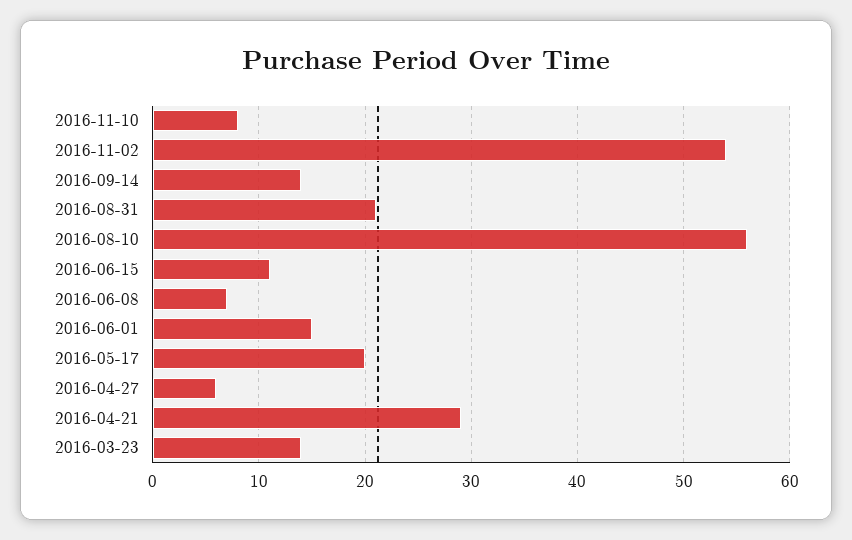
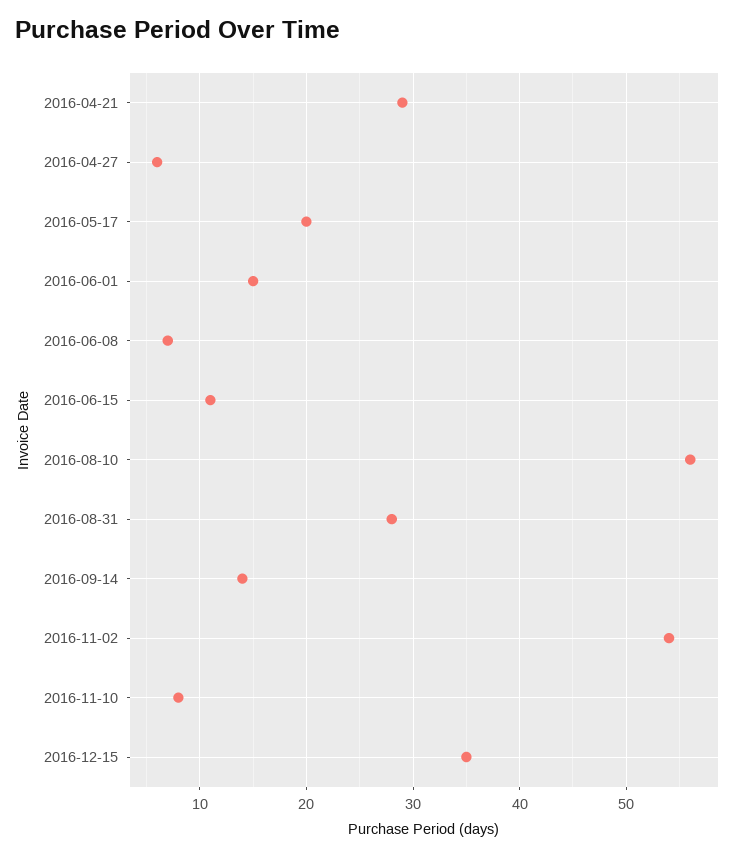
2016-08-31: 21 -> 28
2016-03-23: 14 -> none
2016-12-15: none -> 35

